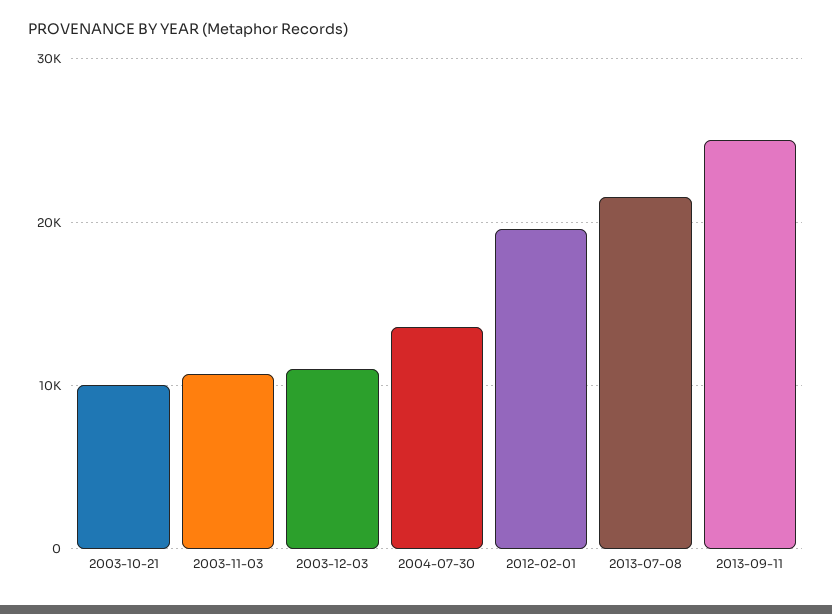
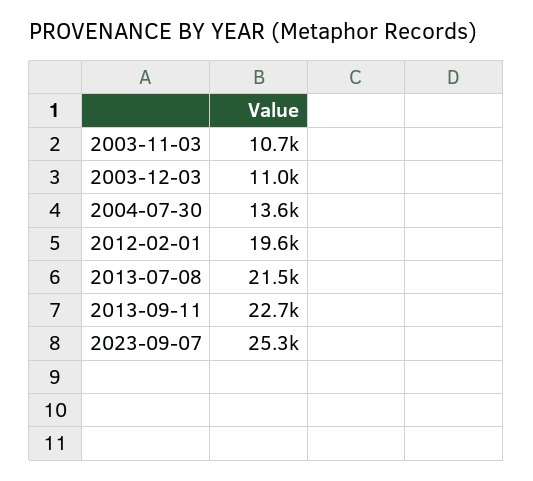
2003-10-21: 10000 -> none
2013-09-11: 25000 -> 22700
2023-09-07: none -> 25300

